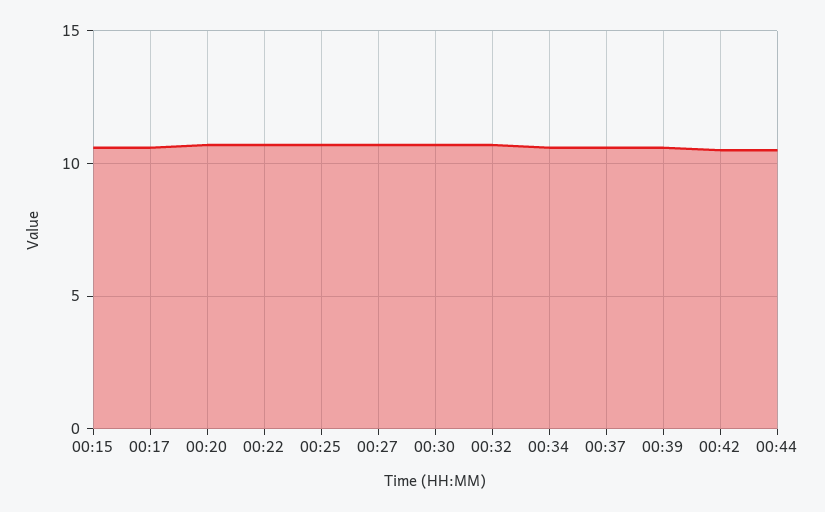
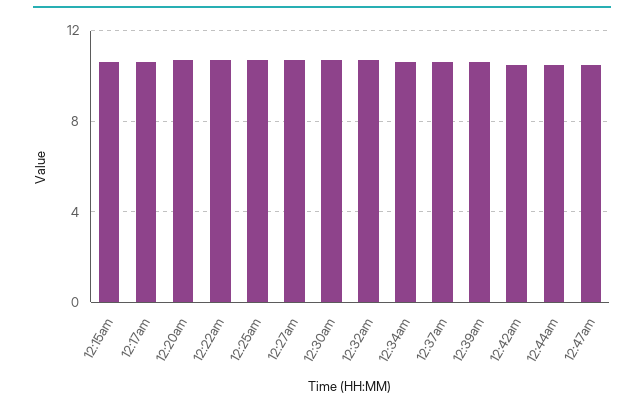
12:47am: none -> 10.5

